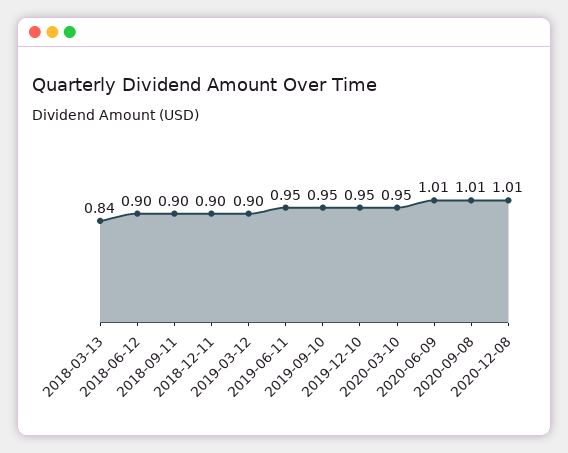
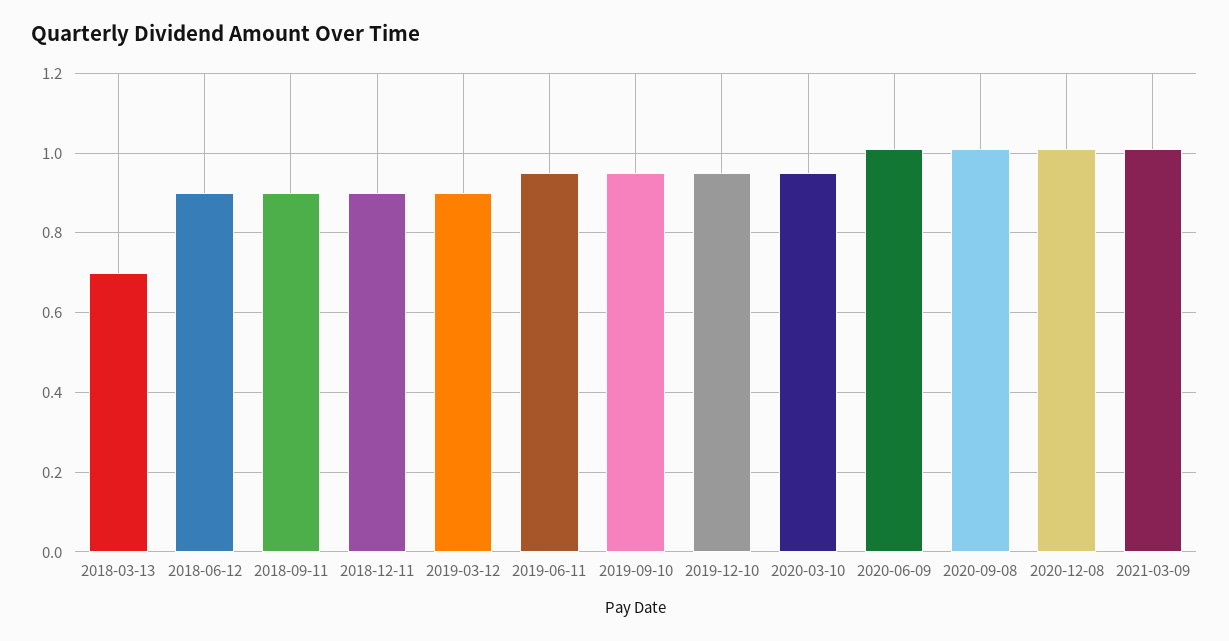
2018-03-13: 0.84 -> 0.7
2021-03-09: none -> 1

